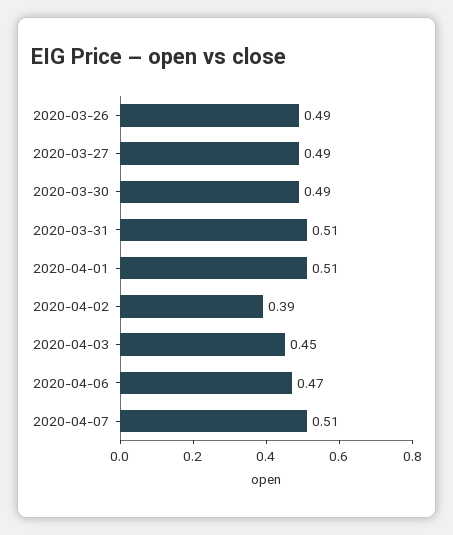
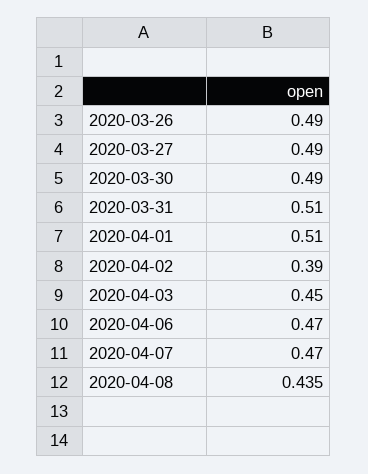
2020-04-07: 0.51 -> 0.47
2020-04-08: none -> 0.435

